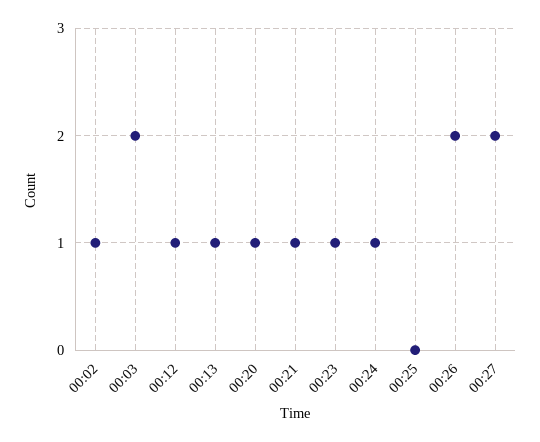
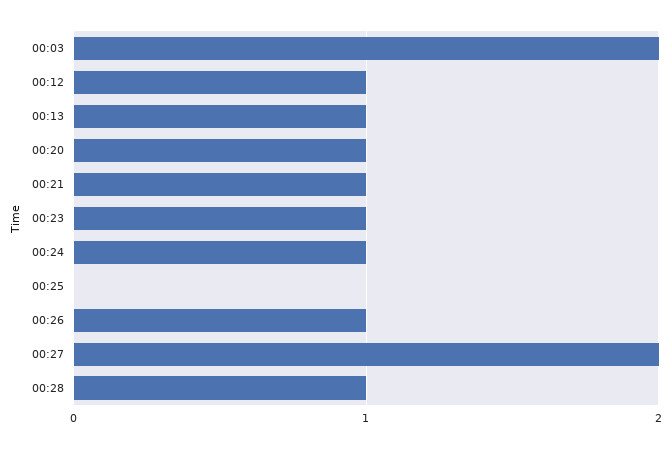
00:02: 1 -> none
00:26: 2 -> 1
00:28: none -> 1

